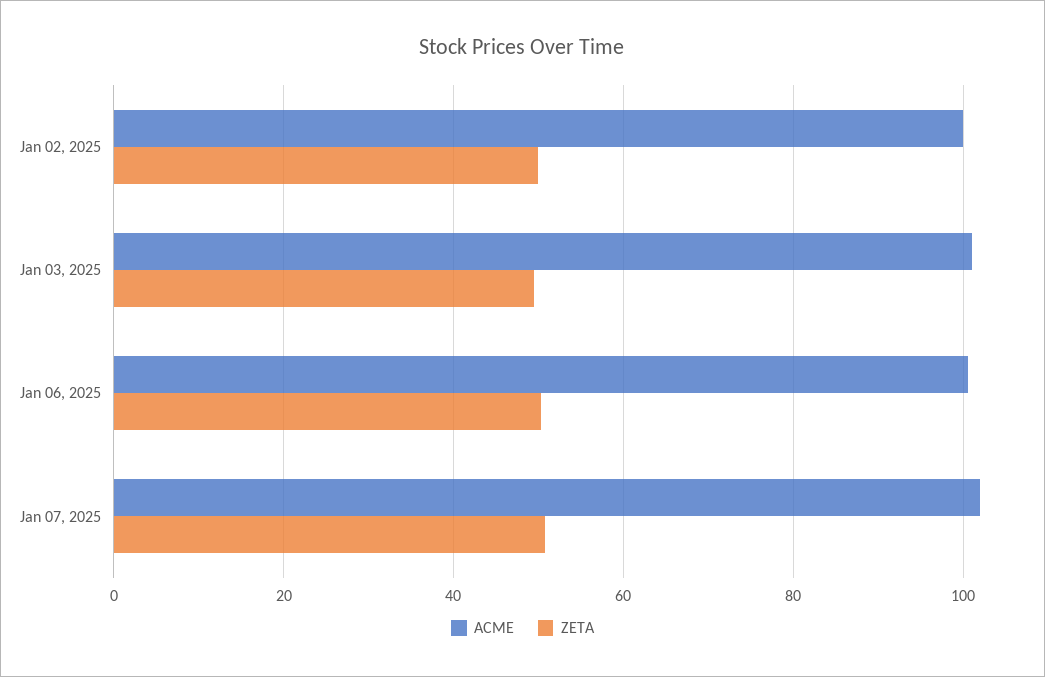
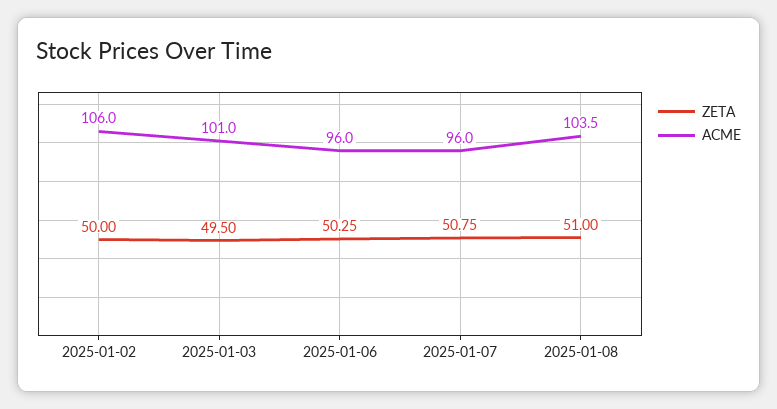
ACME, Jan 02, 2025: 100 -> 106
ACME, Jan 06, 2025: 100 -> 96
ACME, Jan 07, 2025: 102 -> 96
ZETA, 2025-01-08: none -> 51
ACME, 2025-01-08: none -> 103.5

